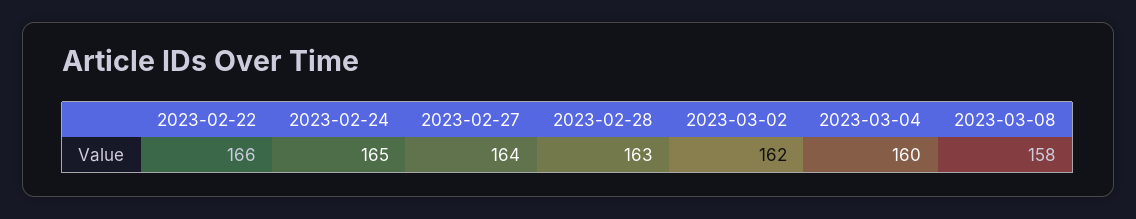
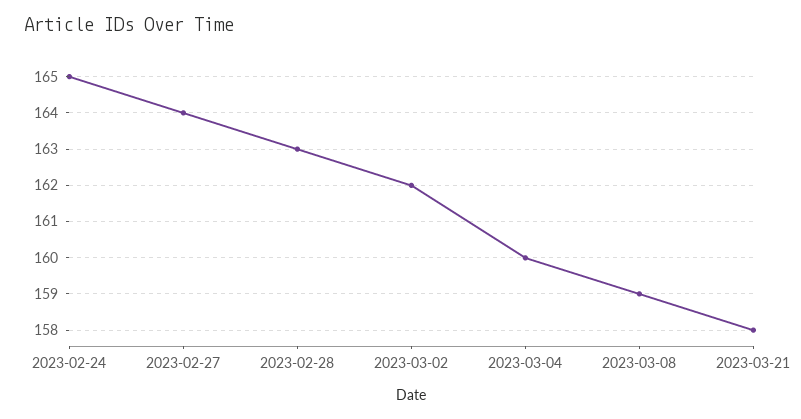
2023-02-22: 166 -> none
2023-03-08: 158 -> 159
2023-03-21: none -> 158

